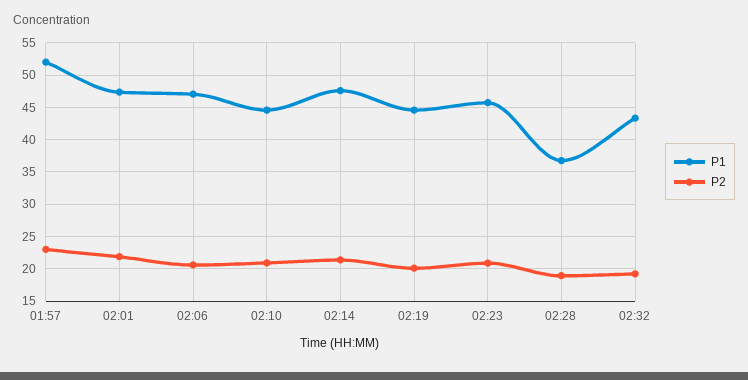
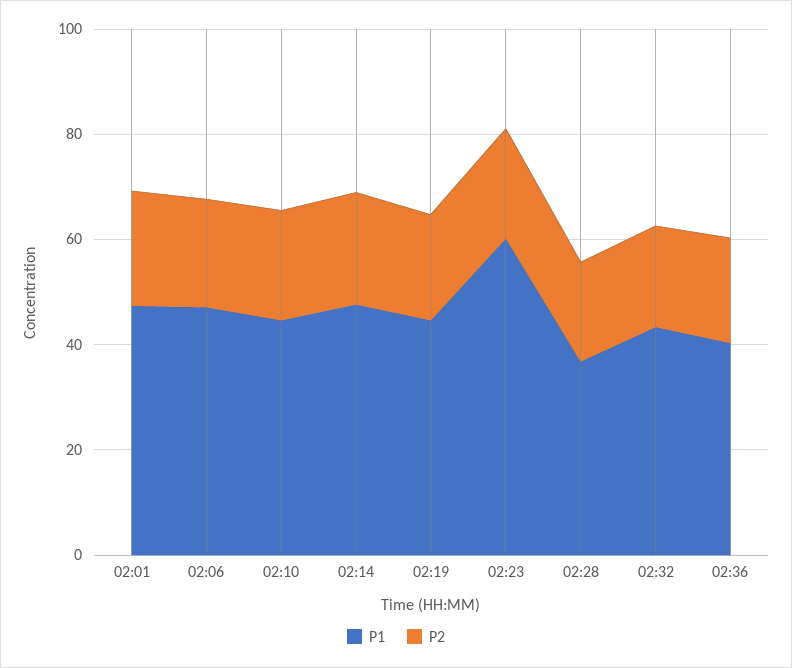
P1, 01:57: 52 -> none
P2, 01:57: 23 -> none
P1, 02:23: 46 -> 60
P1, 02:36: none -> 40
P2, 02:36: none -> 20

